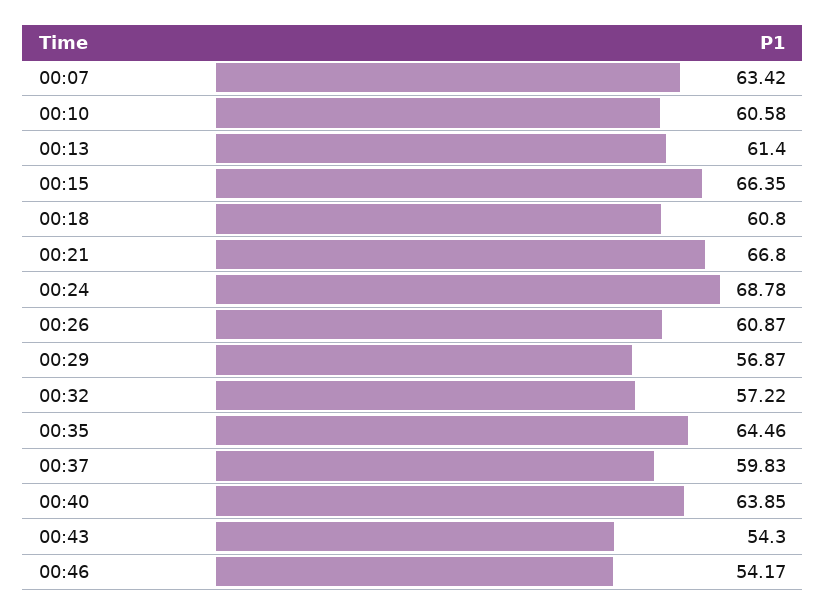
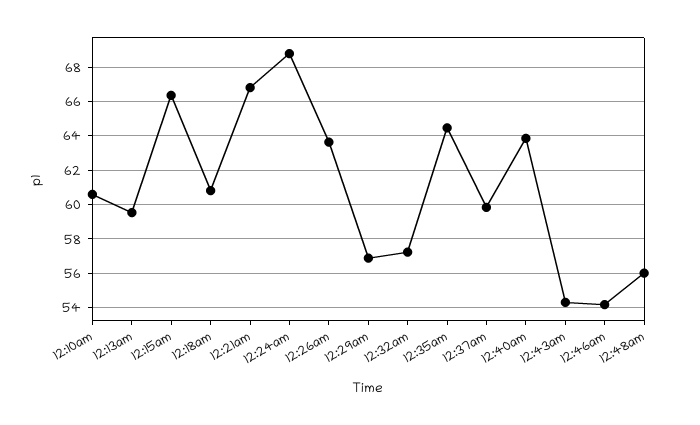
00:07: 63.42 -> none
00:13: 61.4 -> 59.5
00:26: 60.87 -> 63.5
12:48am: none -> 56

